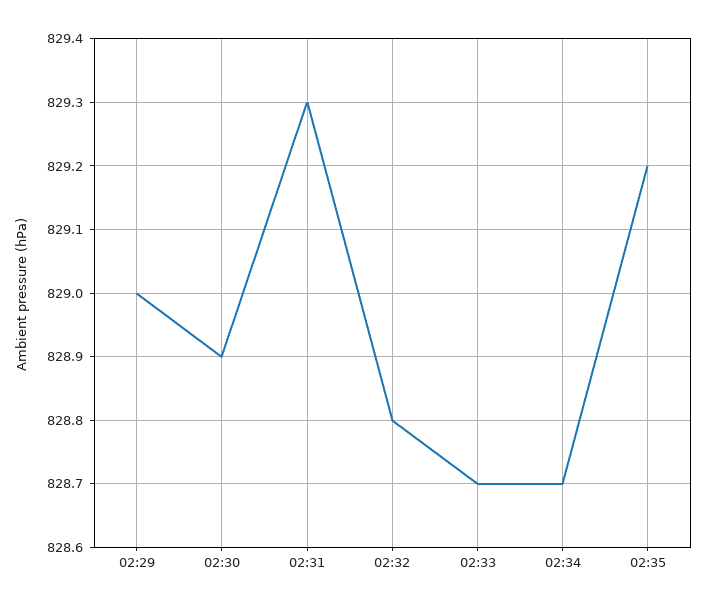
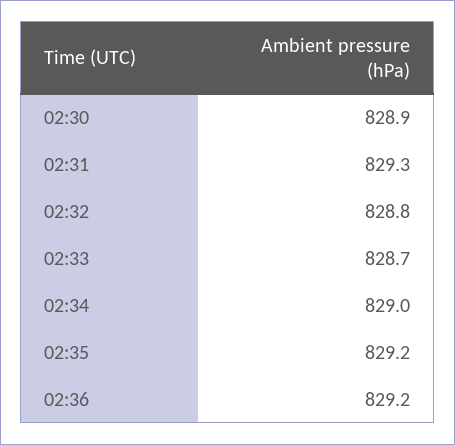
02:29: 829 -> none
02:34: 828.7 -> 829
02:36: none -> 829.2

